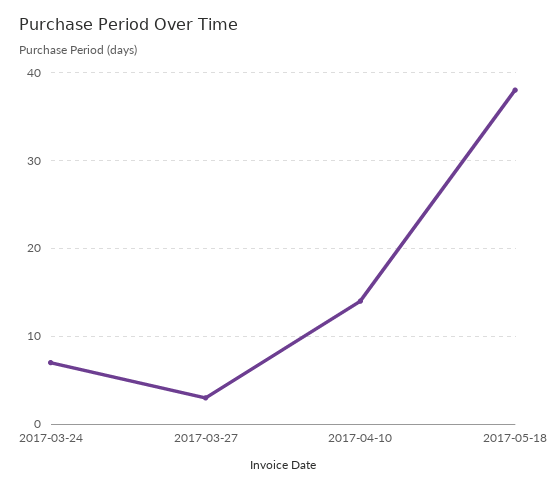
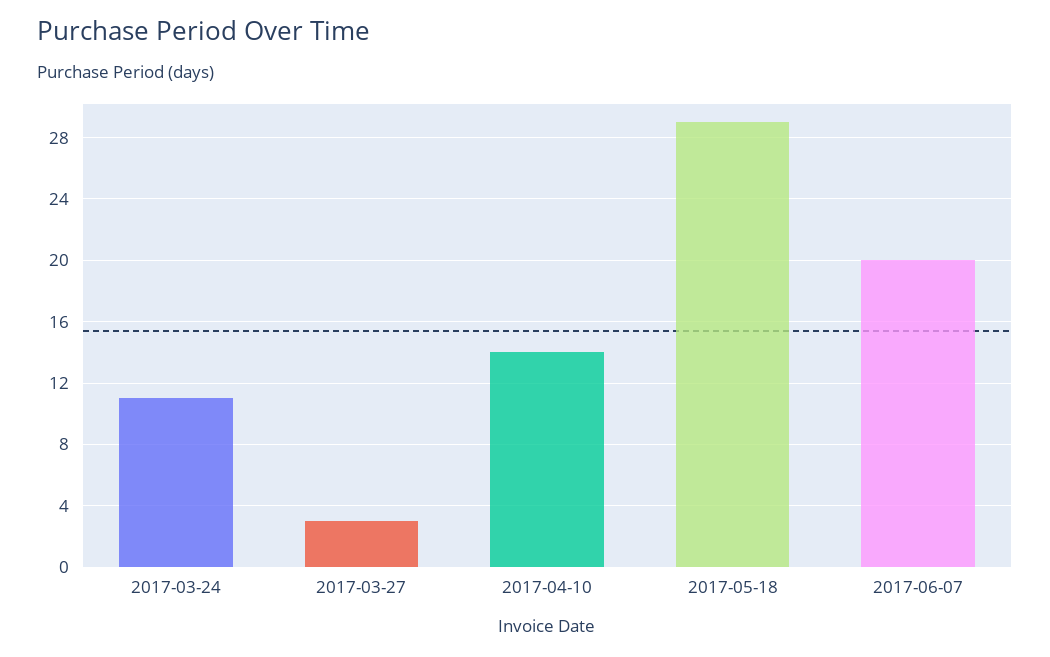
2017-03-24: 7 -> 11
2017-05-18: 38 -> 29
2017-06-07: none -> 20

